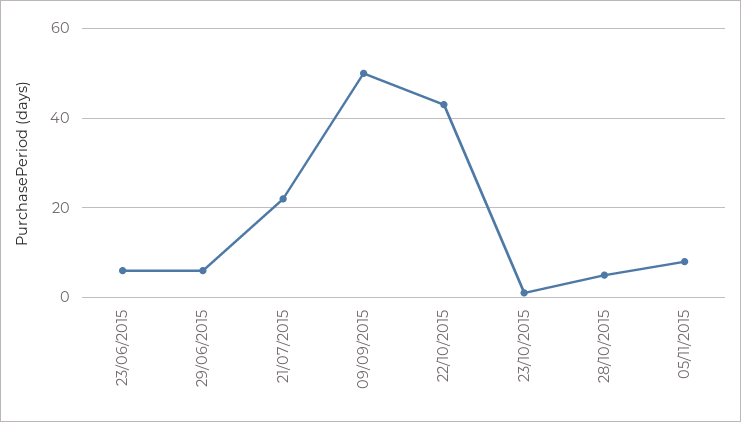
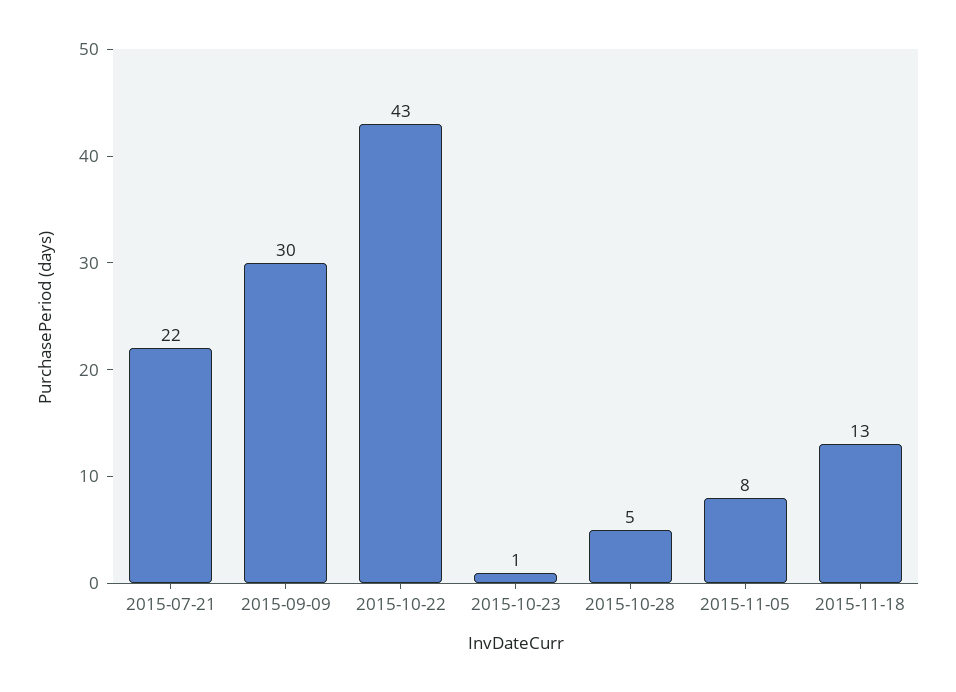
23/06/2015: 5 -> none
29/06/2015: 5 -> none
09/09/2015: 50 -> 30
2015-11-18: none -> 13

